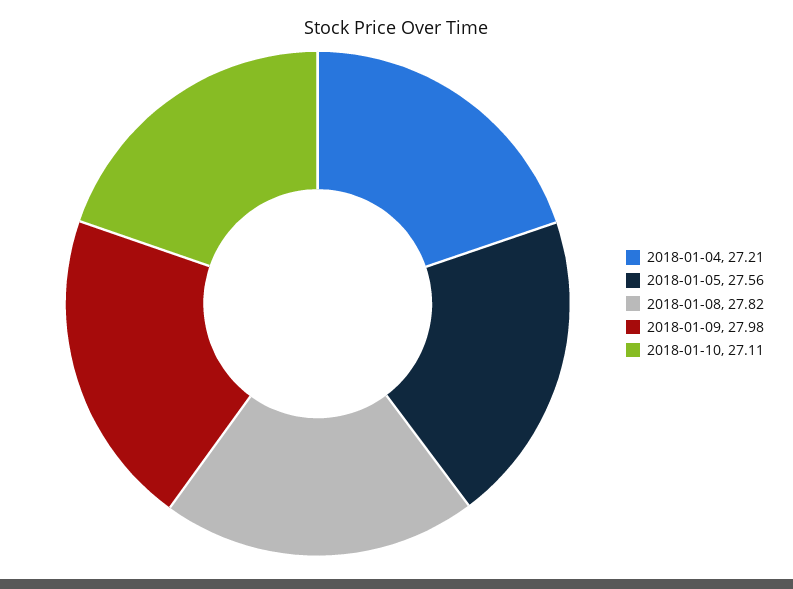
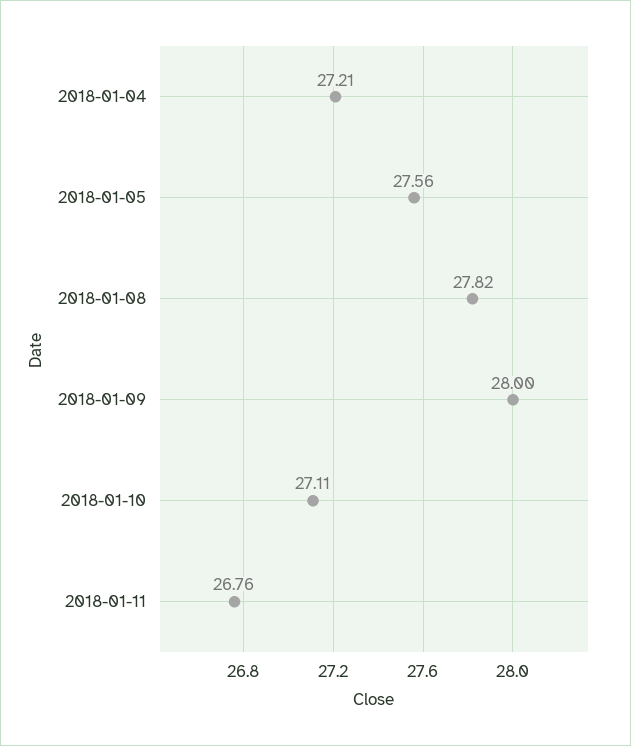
2018-01-09: 27.98 -> 28
2018-01-11: none -> 26.76

